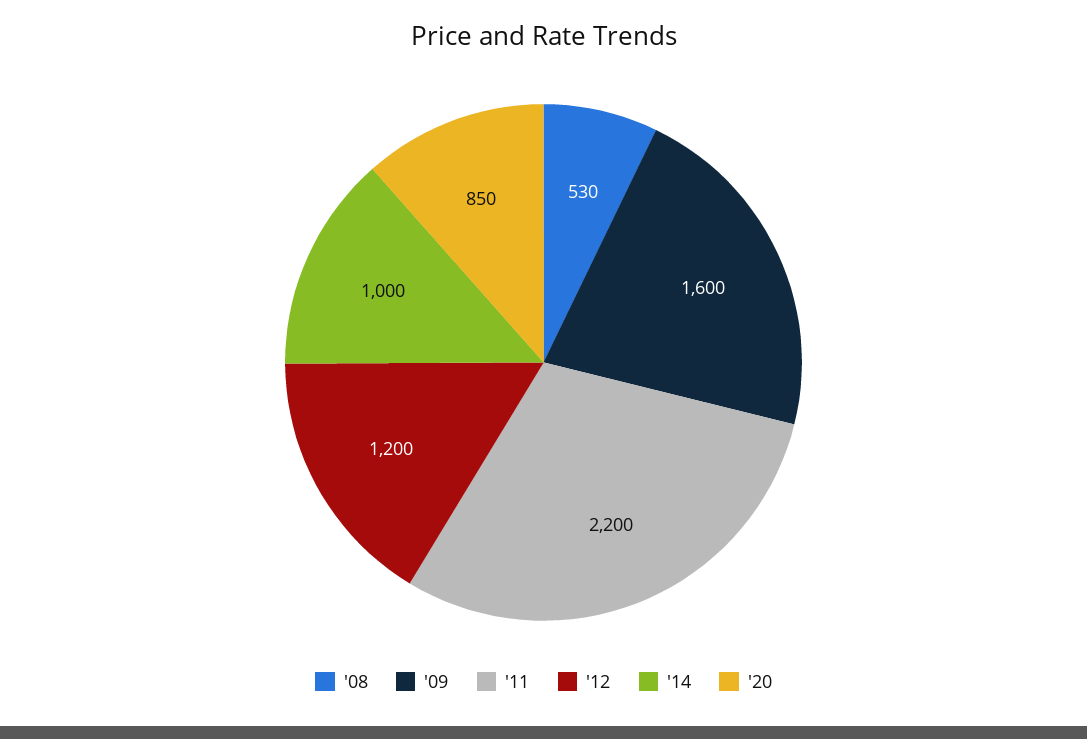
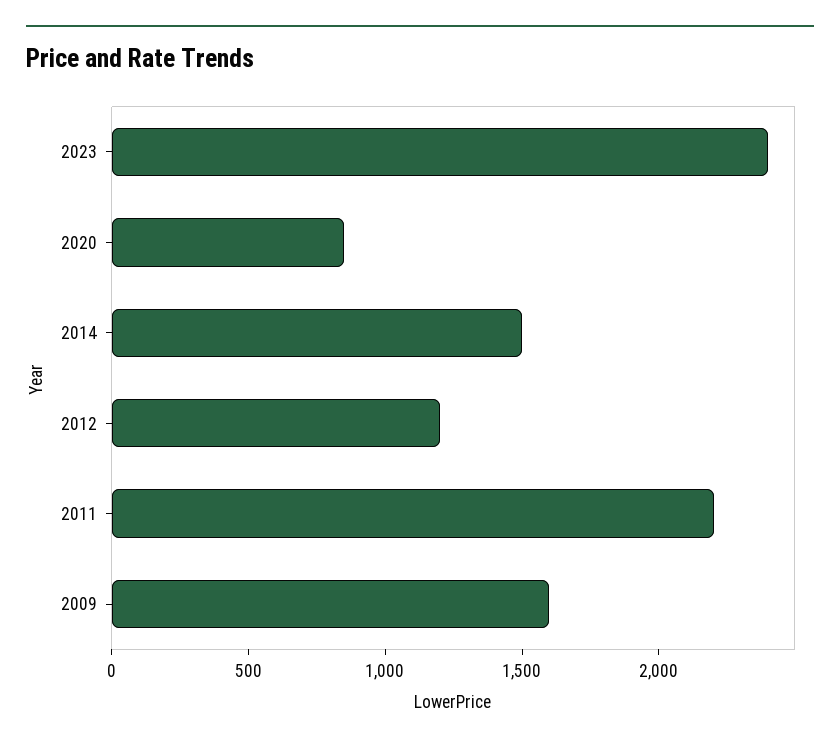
'08: 530 -> none
'14: 1000 -> 1500
2023: none -> 2400

